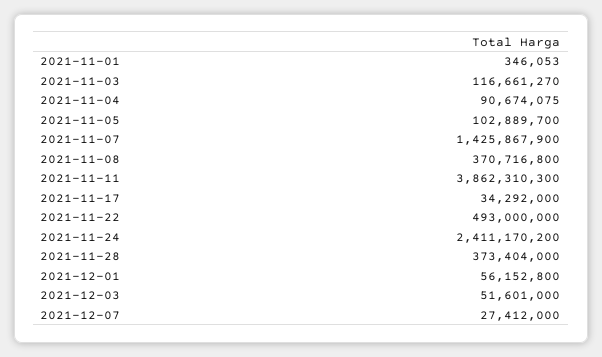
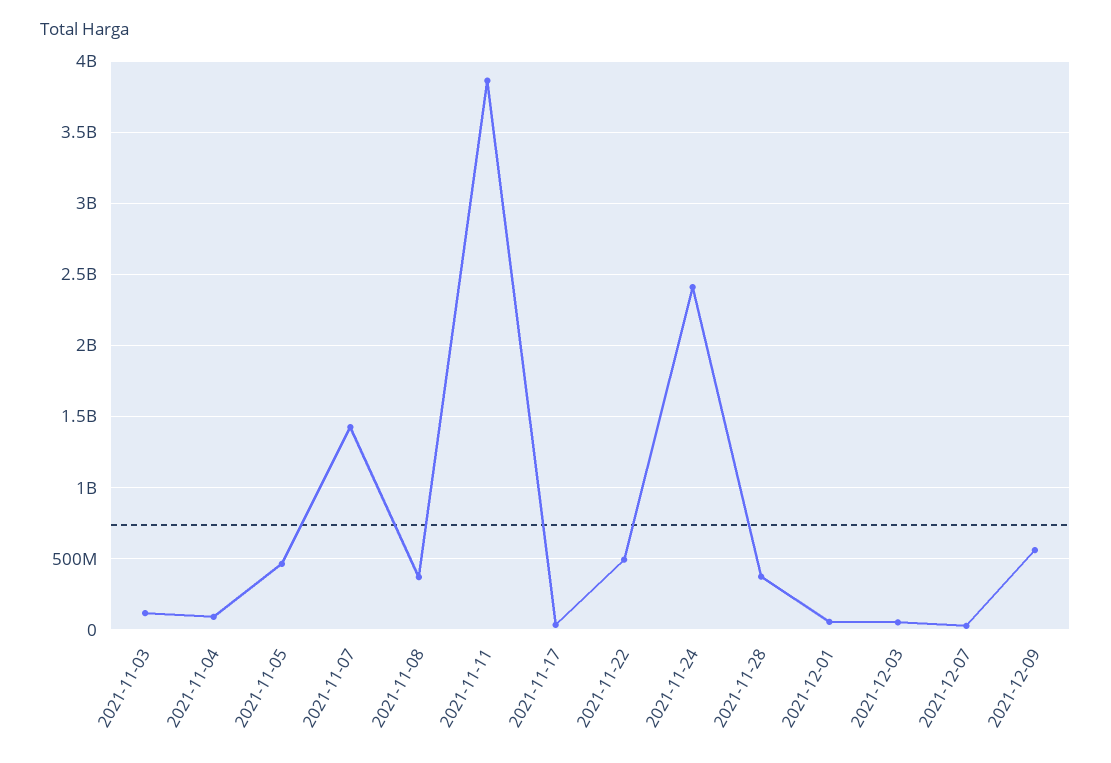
2021-11-01: 346053 -> none
2021-11-05: 102889700 -> 450000000
2021-12-09: none -> 550000000

